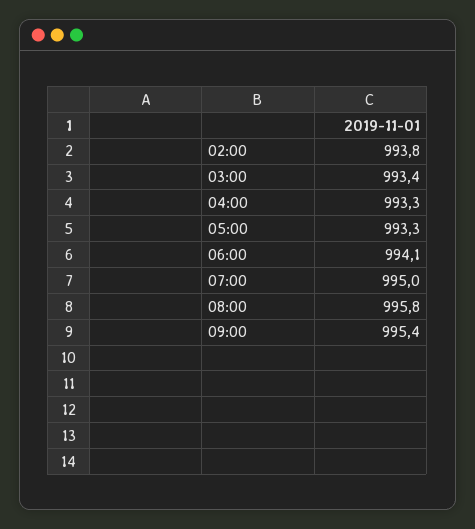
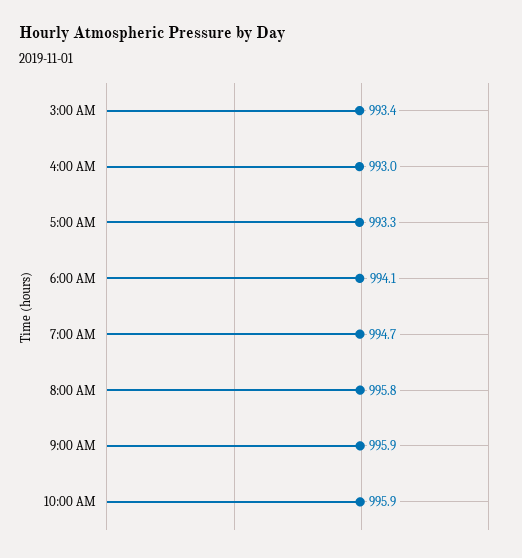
02:00: 993.8 -> none
04:00: 993.3 -> 993
07:00: 995 -> 994.7
09:00: 995.4 -> 995.9
10:00 AM: none -> 995.9

